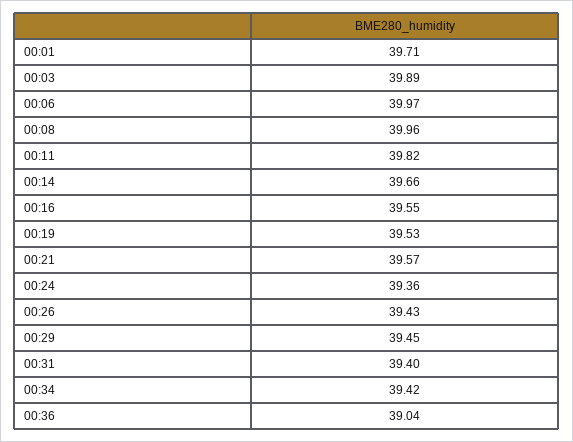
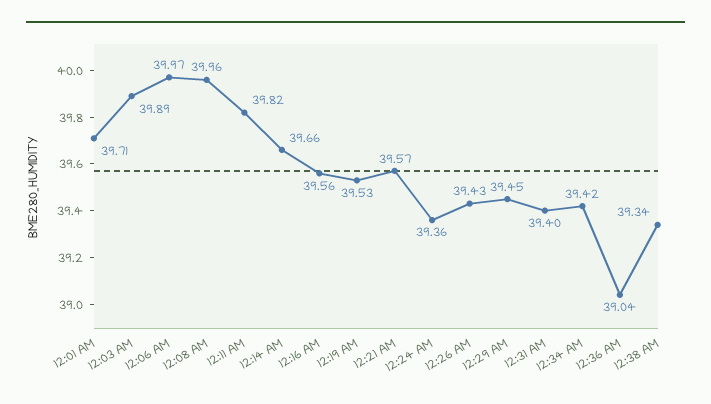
00:16: 39.55 -> 39.56
12:38 AM: none -> 39.34

